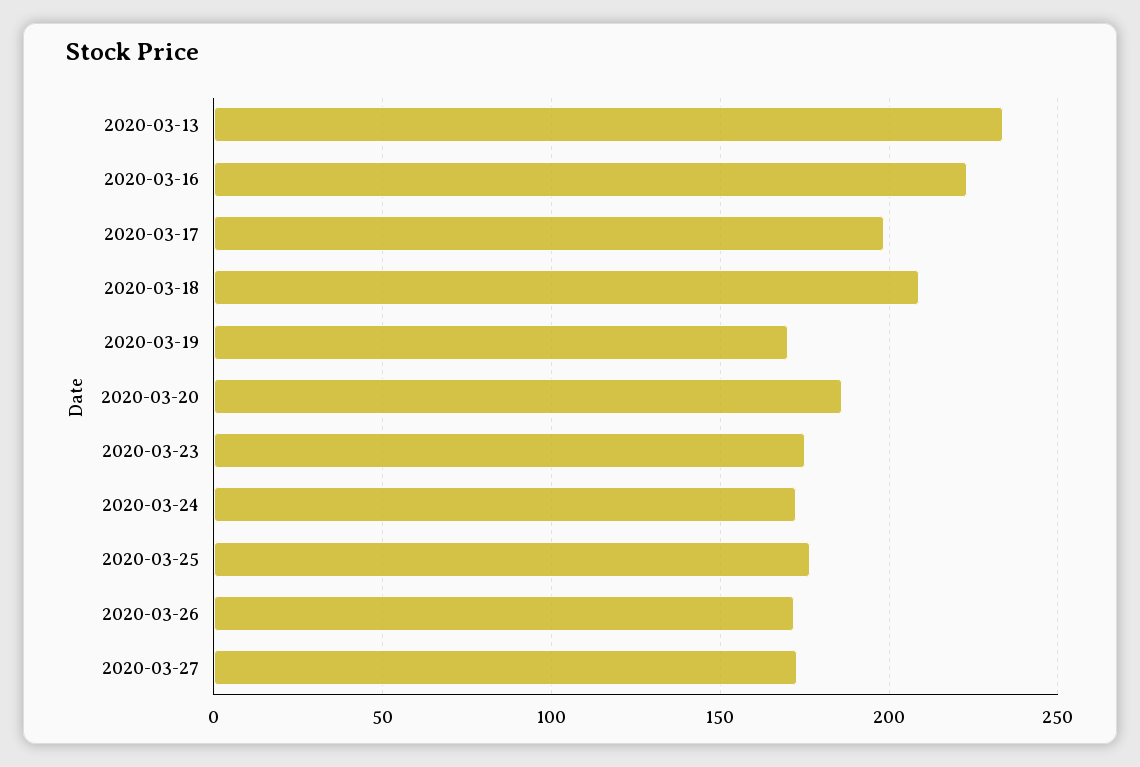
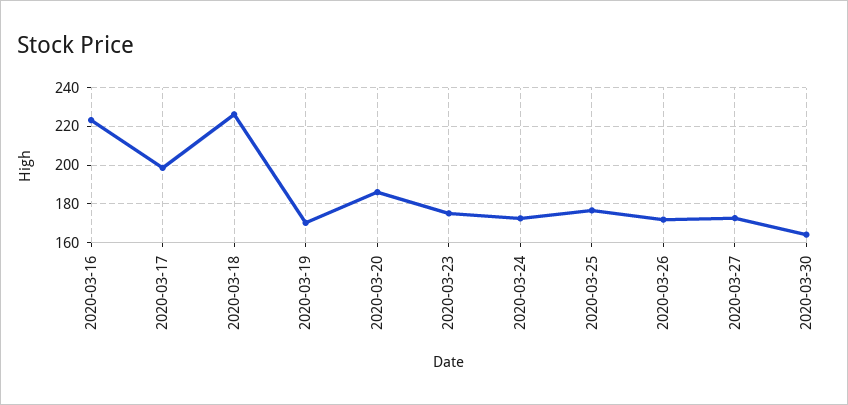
2020-03-13: 235 -> none
2020-03-18: 210 -> 225
2020-03-30: none -> 165

